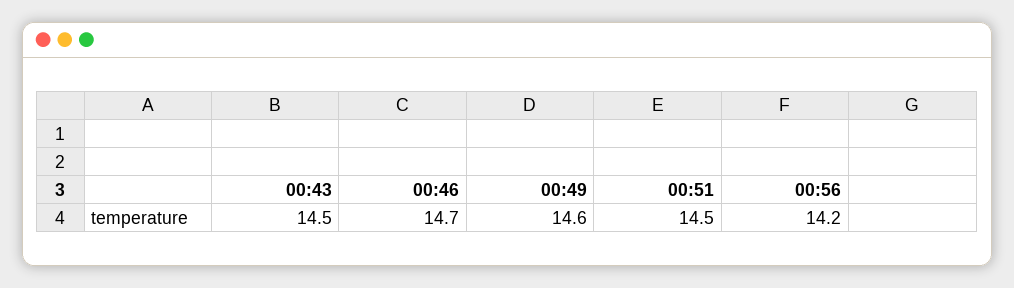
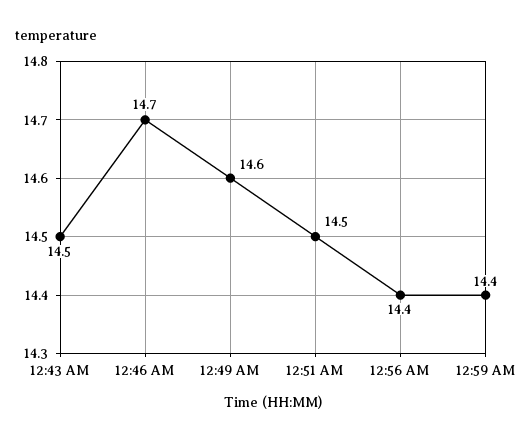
00:56: 14.2 -> 14.4
12:59 AM: none -> 14.4

